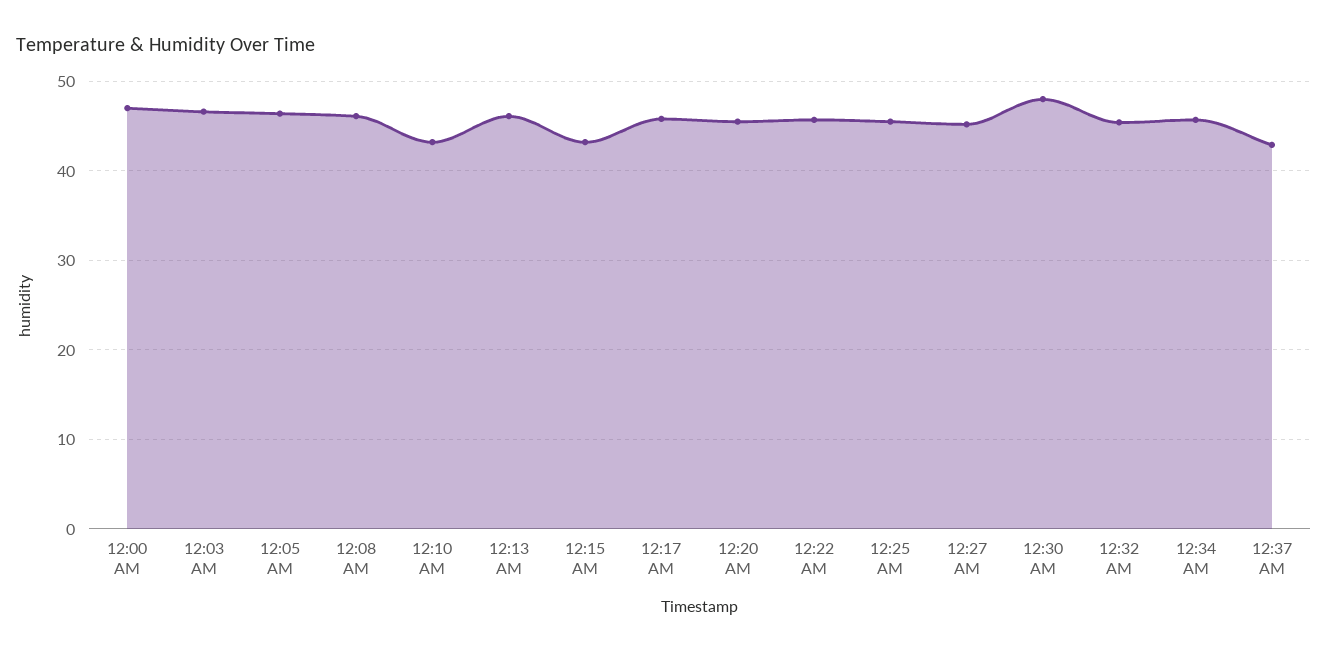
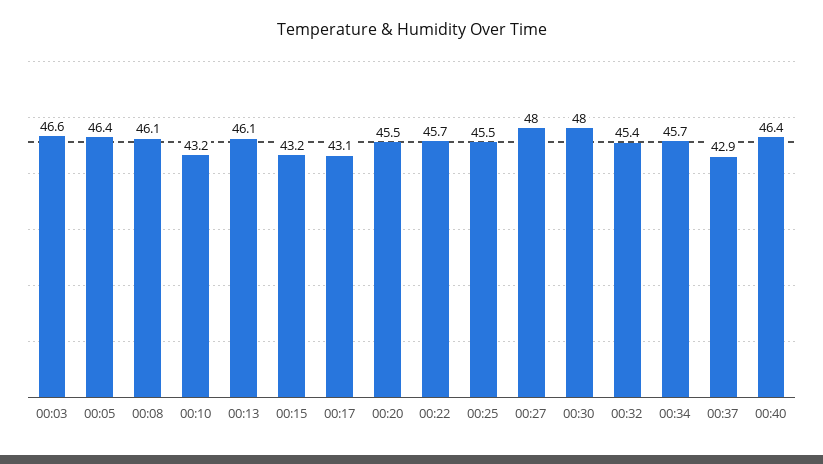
12:00 AM: 47 -> none
12:17 AM: 46 -> 43.1
12:27 AM: 45 -> 48
00:40: none -> 46.4

